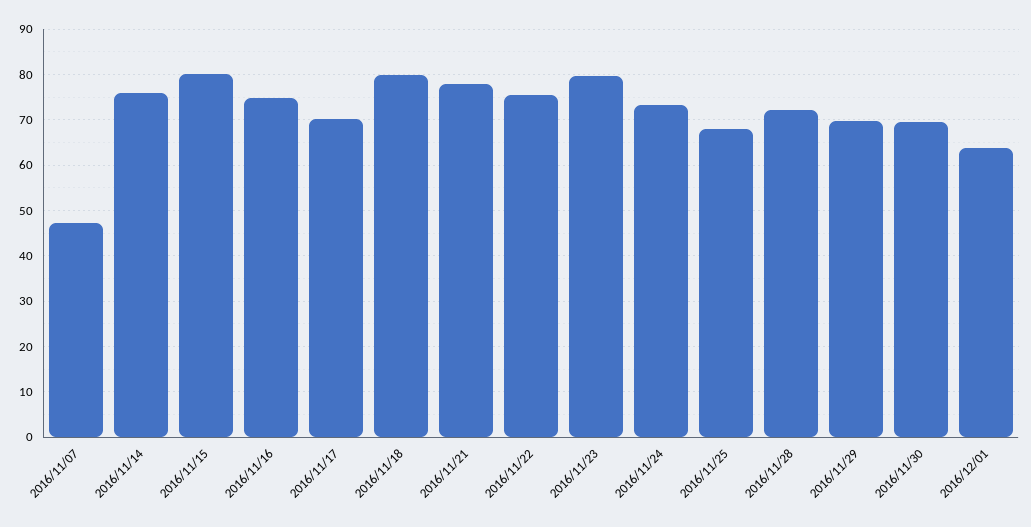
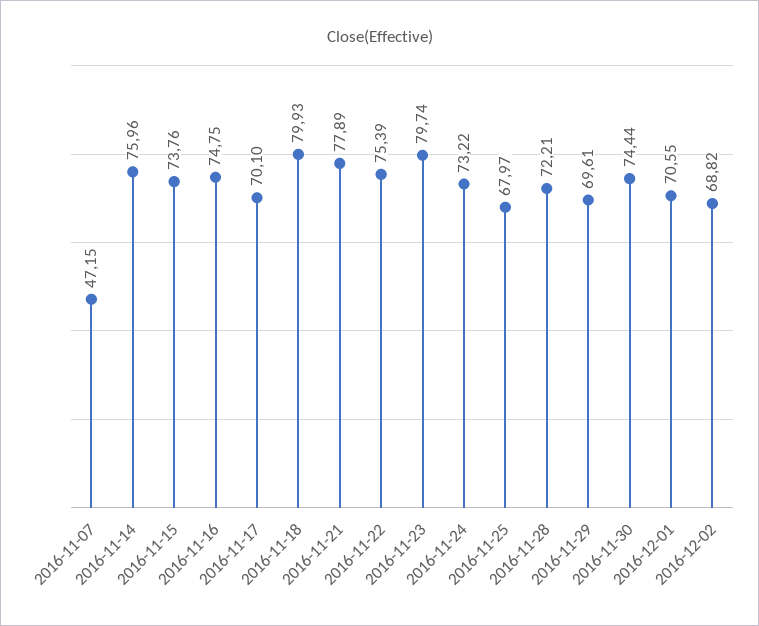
2016/11/15: 80 -> 73.76
2016/11/30: 70 -> 74.44
2016/12/01: 64 -> 70.55
2016-12-02: none -> 68.82

